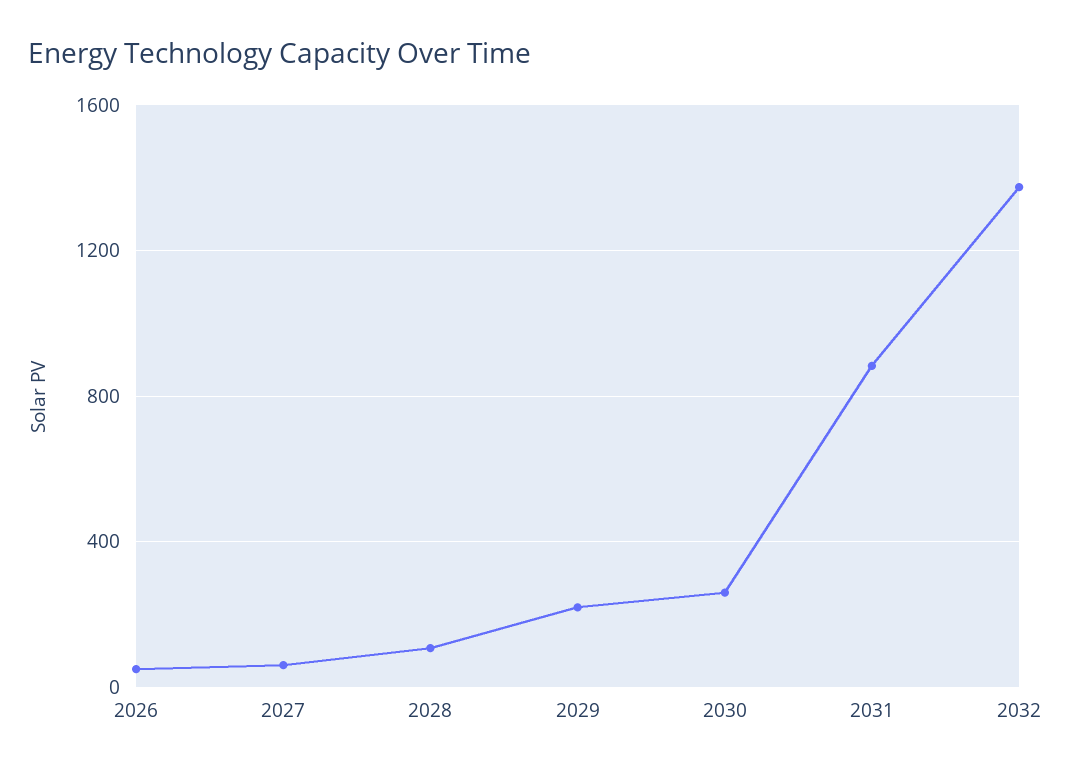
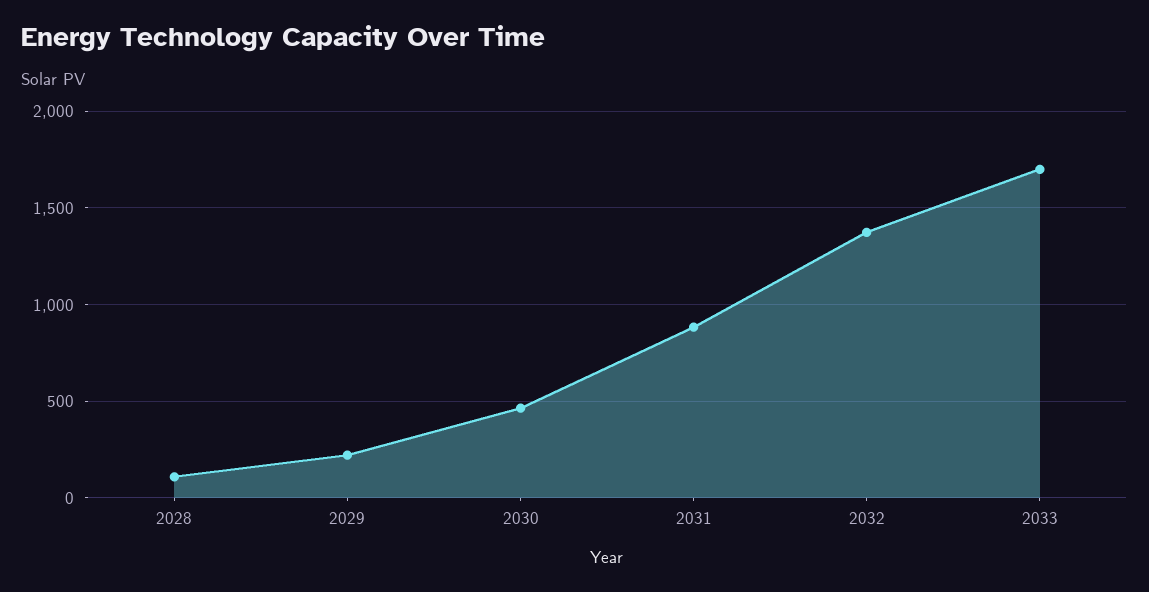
2026: 50 -> none
2027: 50 -> none
2030: 250 -> 450
2033: none -> 1700

